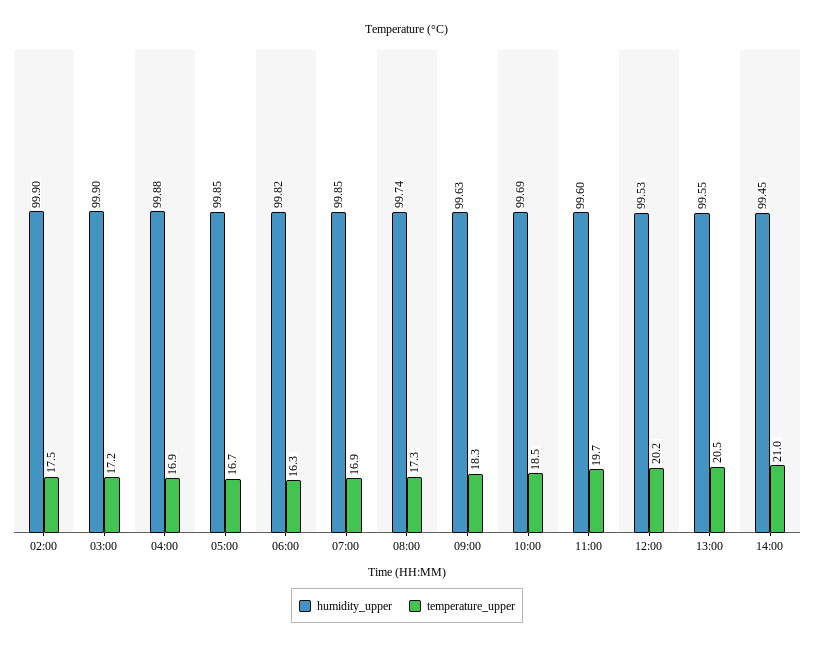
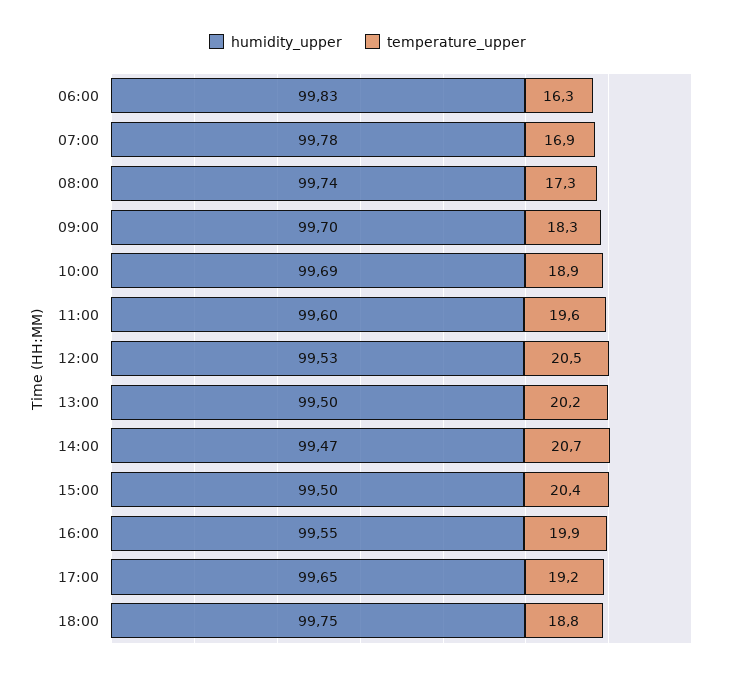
humidity_upper, 02:00: 99.9 -> none
temperature_upper, 02:00: 17.5 -> none
humidity_upper, 03:00: 99.9 -> none
temperature_upper, 03:00: 17.2 -> none
humidity_upper, 04:00: 99.88 -> none
temperature_upper, 04:00: 16.9 -> none
humidity_upper, 05:00: 99.85 -> none
temperature_upper, 05:00: 16.7 -> none
humidity_upper, 06:00: 99.82 -> 99.83
humidity_upper, 07:00: 99.85 -> 99.78
humidity_upper, 09:00: 99.63 -> 99.7
temperature_upper, 10:00: 18.5 -> 18.9
temperature_upper, 11:00: 19.7 -> 19.6
temperature_upper, 12:00: 20.2 -> 20.5
humidity_upper, 13:00: 99.55 -> 99.5
temperature_upper, 13:00: 20.5 -> 20.2
humidity_upper, 14:00: 99.45 -> 99.47
temperature_upper, 14:00: 21 -> 20.7
humidity_upper, 15:00: none -> 99.5
temperature_upper, 15:00: none -> 20.4
humidity_upper, 16:00: none -> 99.55
temperature_upper, 16:00: none -> 19.9
humidity_upper, 17:00: none -> 99.65
temperature_upper, 17:00: none -> 19.2
humidity_upper, 18:00: none -> 99.75
temperature_upper, 18:00: none -> 18.8

